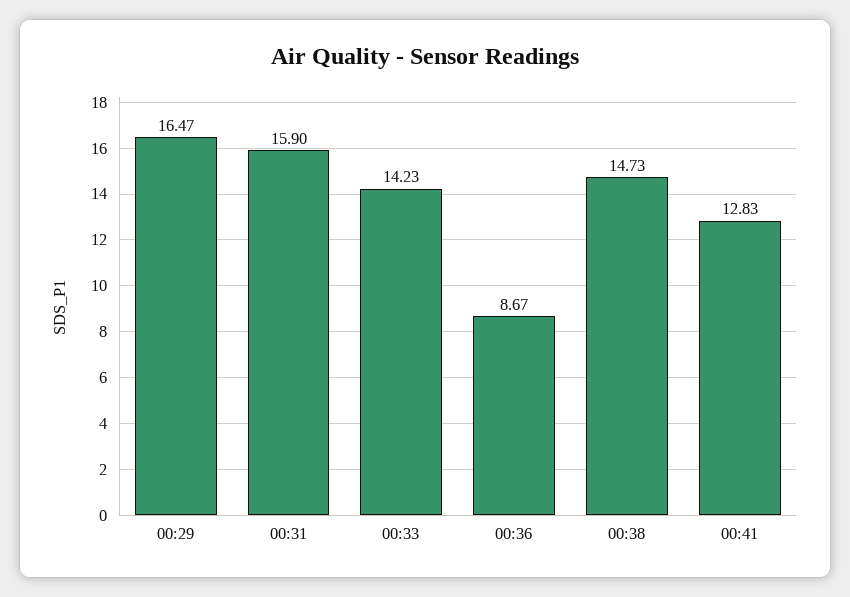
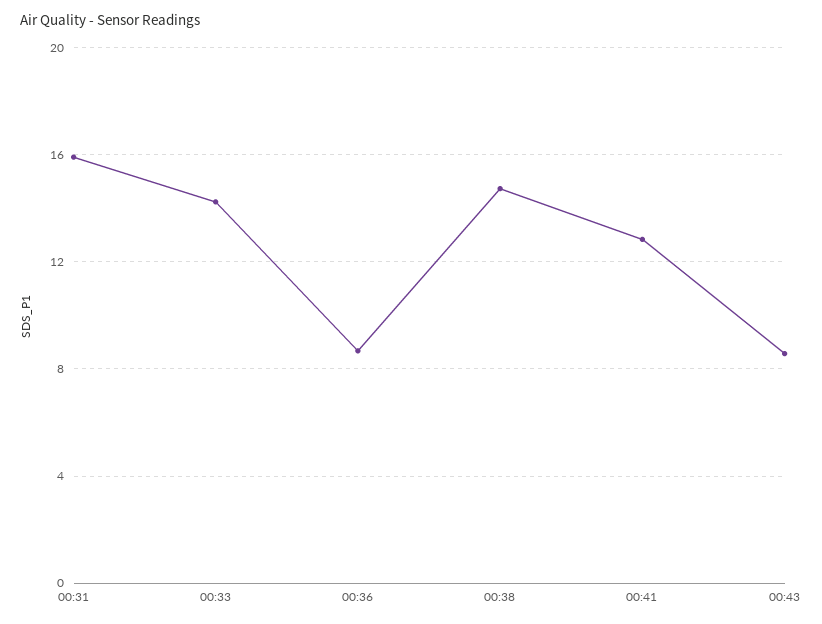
00:29: 16.47 -> none
00:43: none -> 8.5

